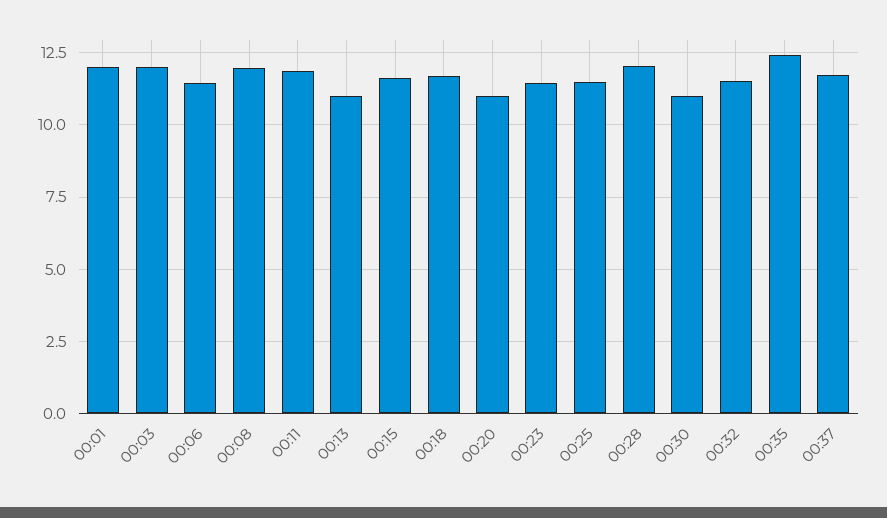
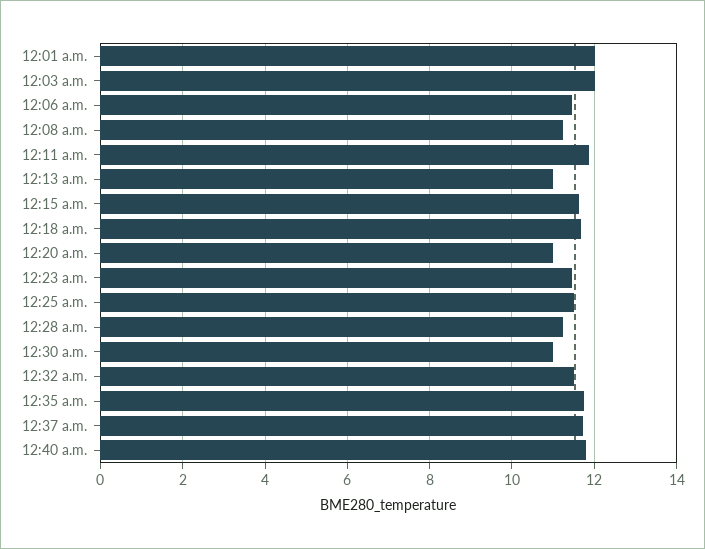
00:08: 12 -> 11.2
00:28: 12 -> 11.2
00:35: 12.5 -> 11.8
12:40 a.m.: none -> 11.8

